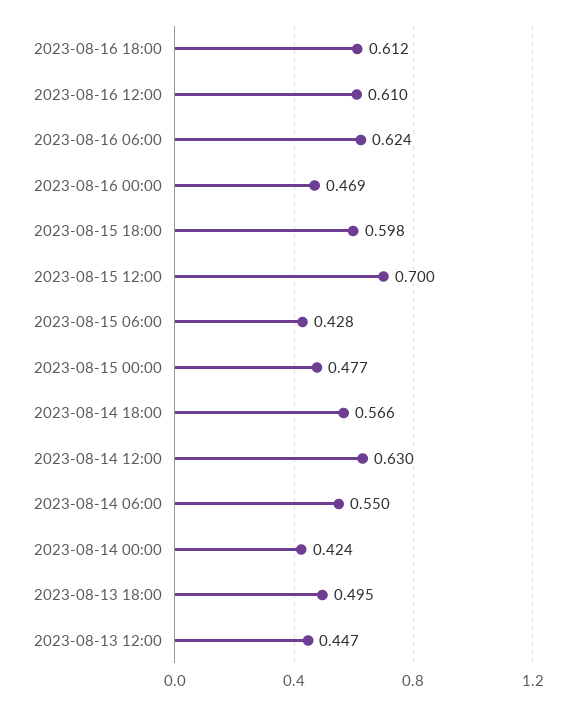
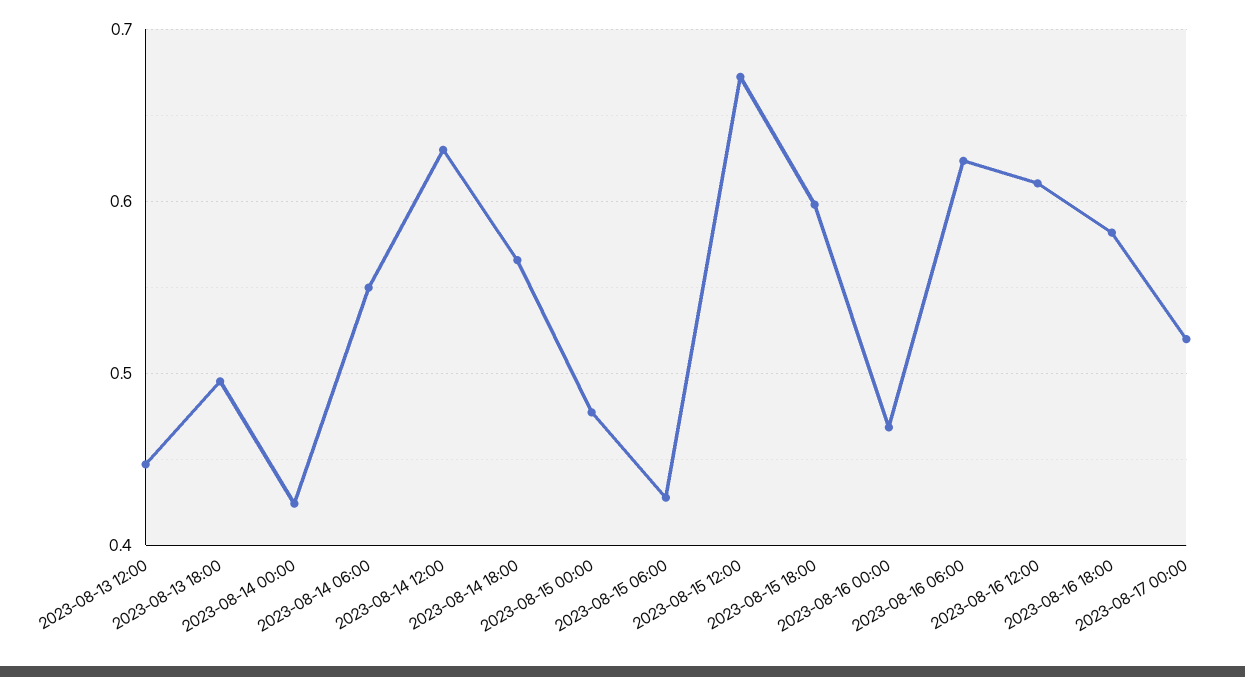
2023-08-16 18:00: 0.612 -> 0.58
2023-08-15 12:00: 0.7 -> 0.67
2023-08-17 00:00: none -> 0.52

